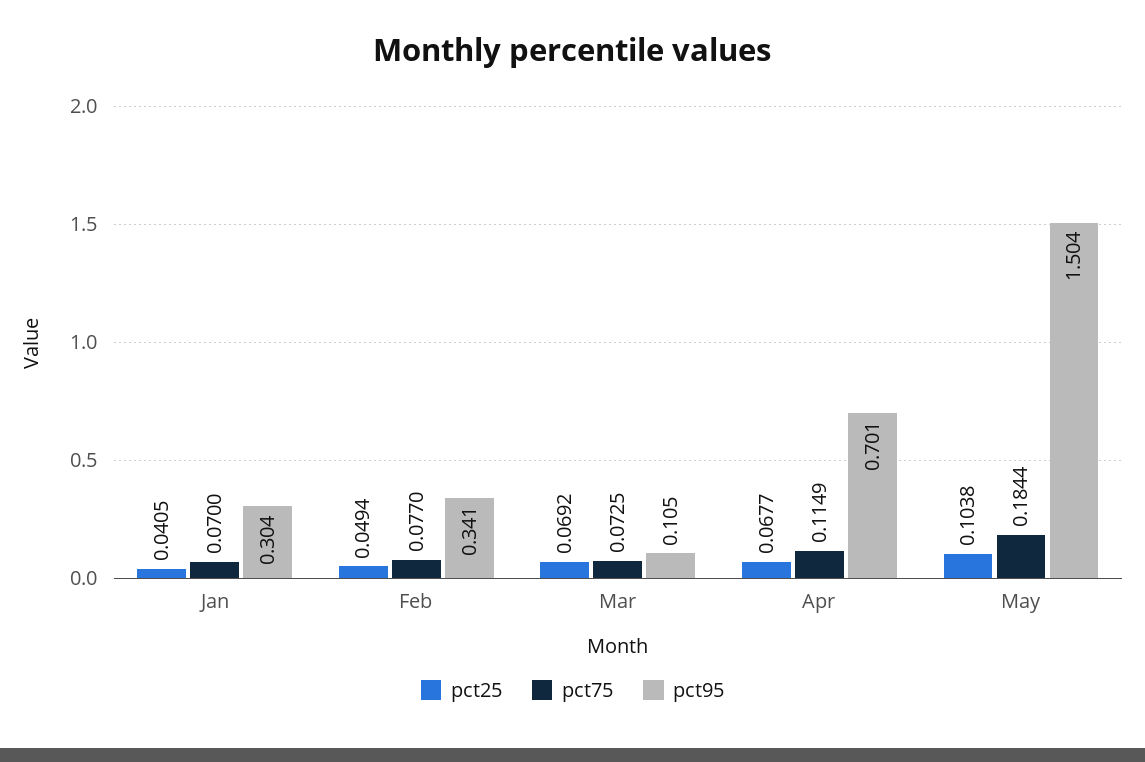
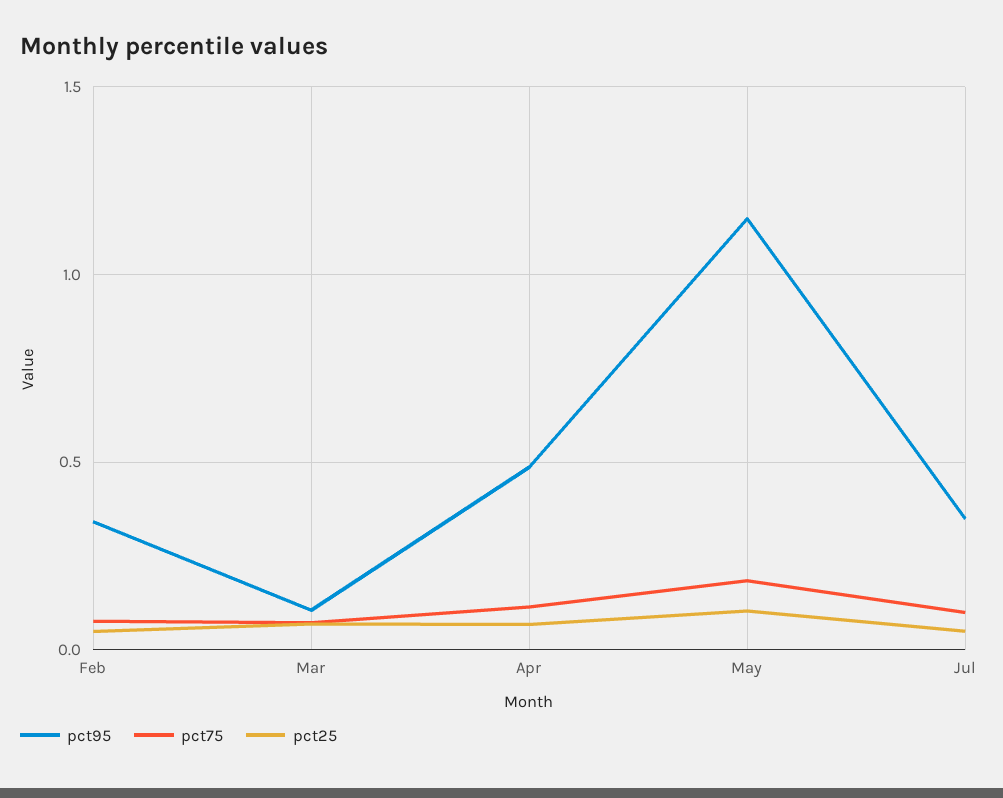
pct25, Jan: 0.0405 -> none
pct75, Jan: 0.07 -> none
pct95, Jan: 0.304 -> none
pct95, Apr: 0.701 -> 0.5
pct95, May: 1.504 -> 1.15
pct95, Jul: none -> 0.35
pct75, Jul: none -> 0.1
pct25, Jul: none -> 0.05

